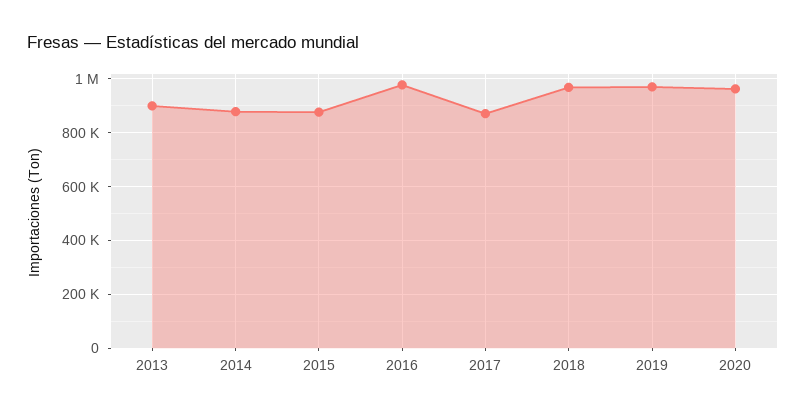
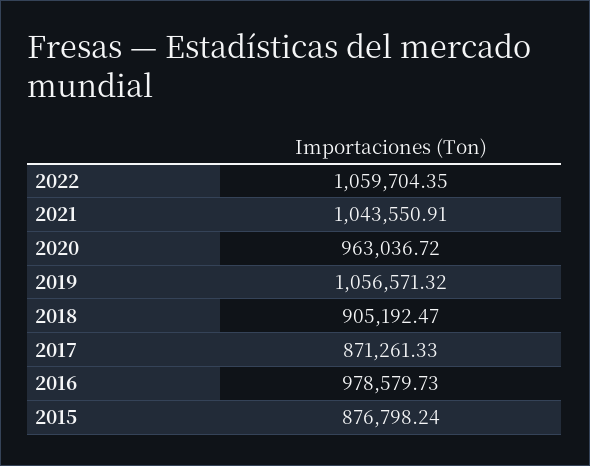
2013: 900000 -> none
2014: 875000 -> none
2018: 975000 -> 905192.47
2019: 975000 -> 1056571.32
2022: none -> 1059704.35
2021: none -> 1043550.91

